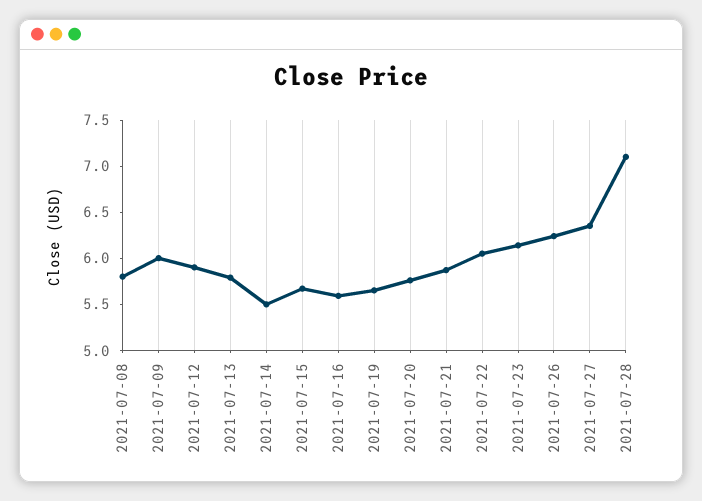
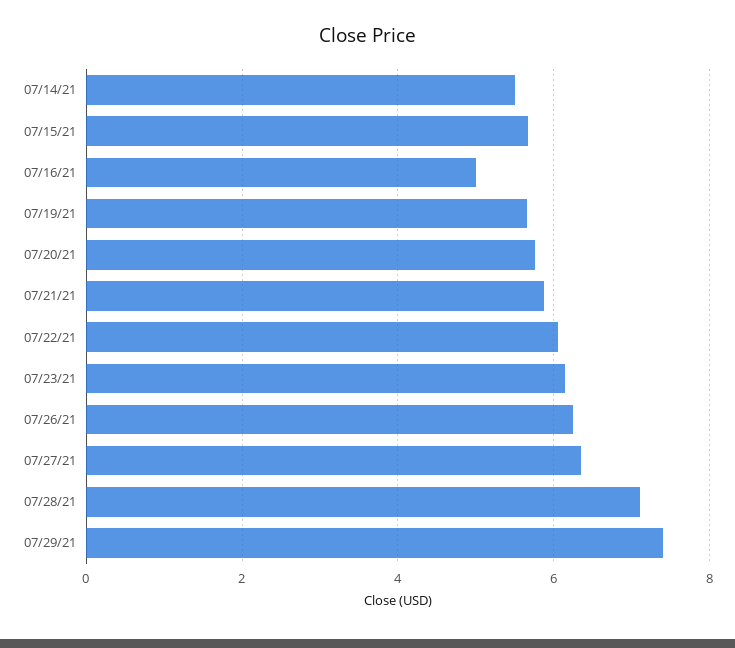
2021-07-08: 5.8 -> none
2021-07-09: 6 -> none
2021-07-12: 5.9 -> none
2021-07-13: 5.8 -> none
2021-07-16: 5.6 -> 5
07/29/21: none -> 7.4

